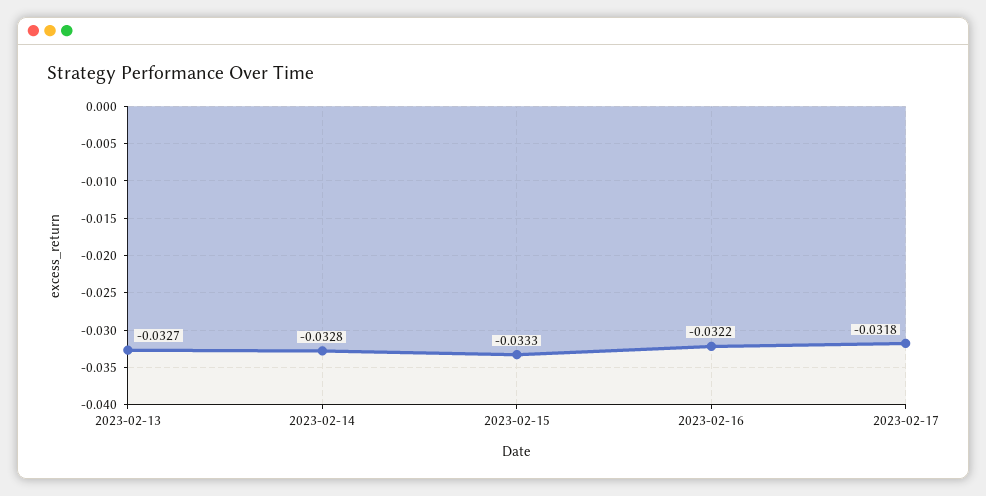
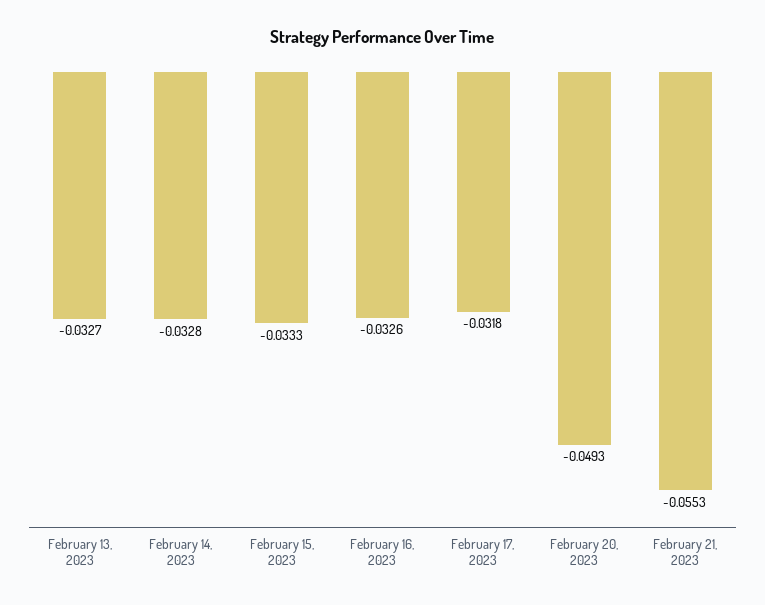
2023-02-16: -0.0322 -> -0.0326
February 20, 2023: none -> -0.0493
February 21, 2023: none -> -0.0553

